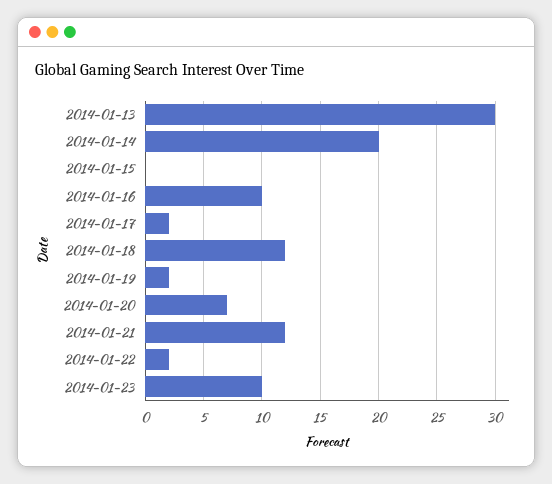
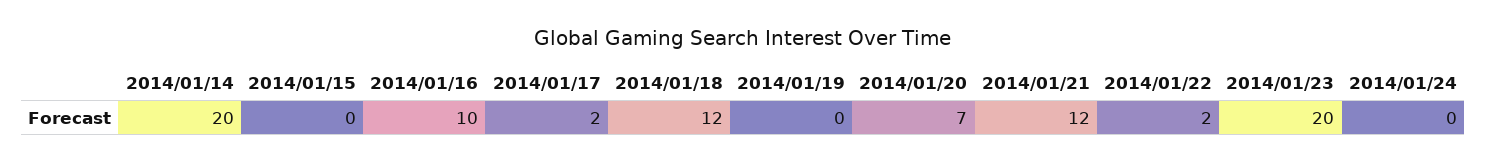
2014-01-13: 30 -> none
2014-01-19: 2 -> 0
2014-01-23: 10 -> 20
2014/01/24: none -> 0

